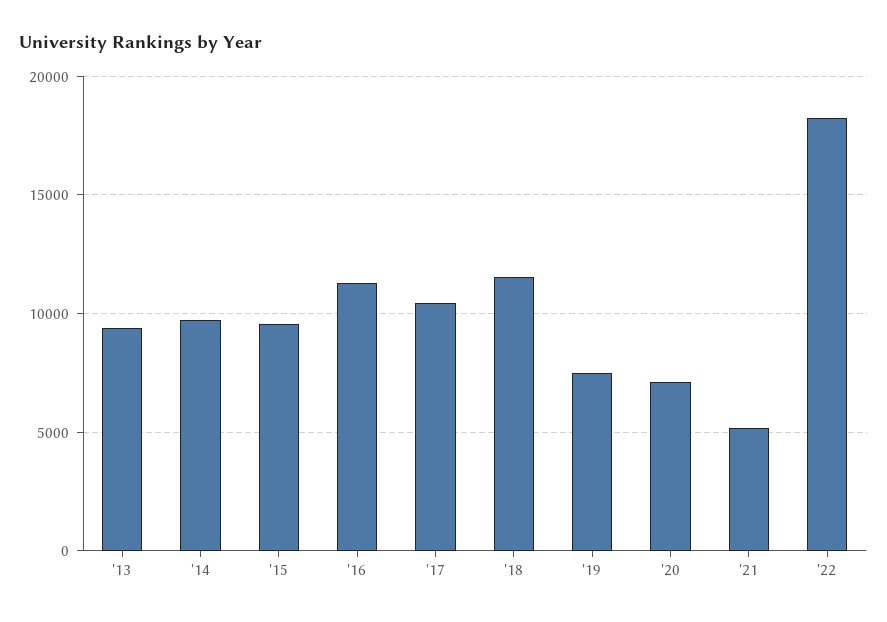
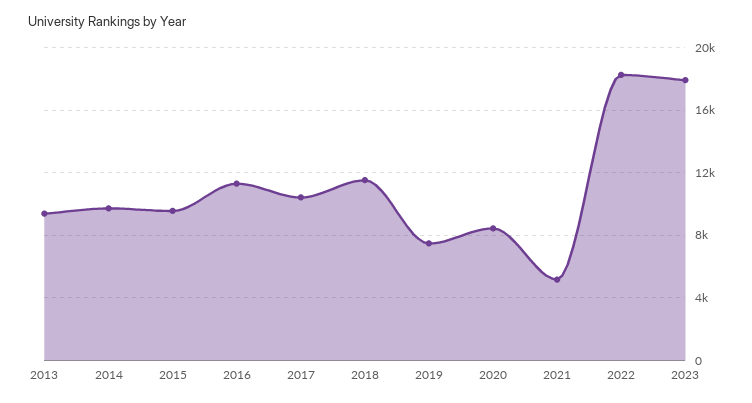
'20: 7000 -> 8500
2023: none -> 18000

